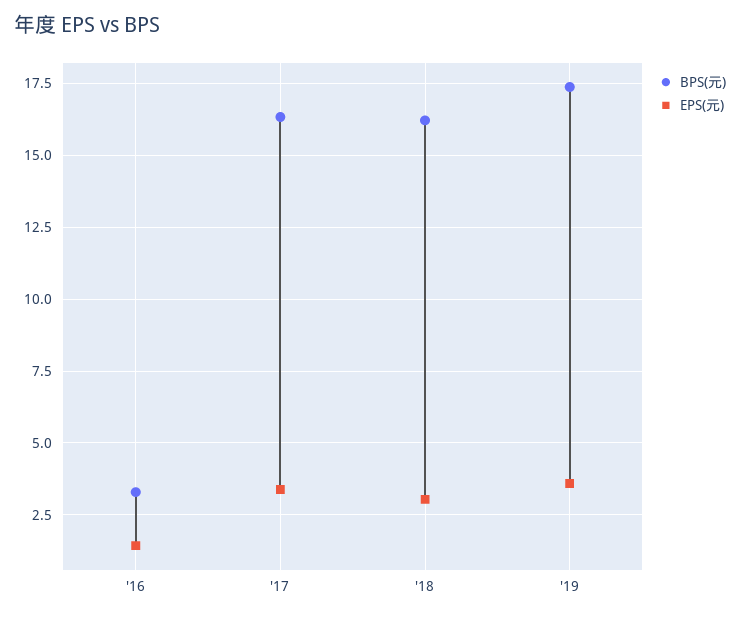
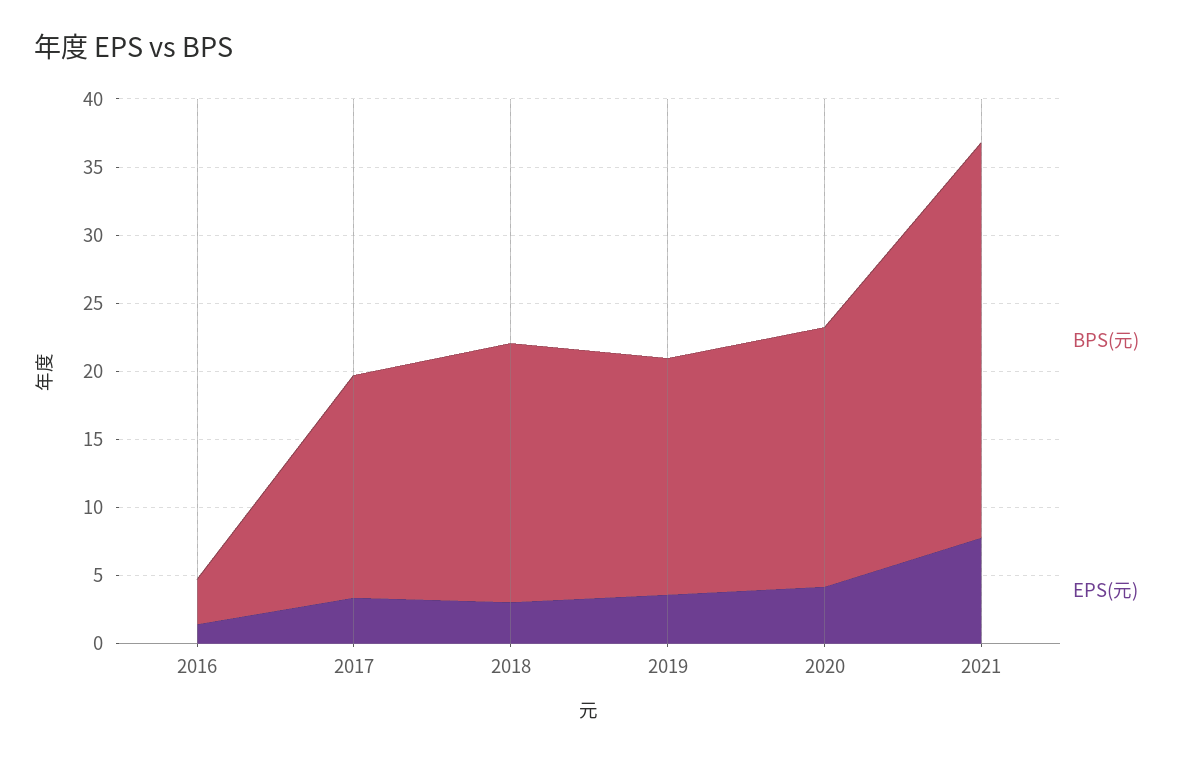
BPS(元), '18: 16.25 -> 19
BPS(元), 2020: none -> 19
EPS(元), 2020: none -> 4
BPS(元), 2021: none -> 29
EPS(元), 2021: none -> 8

